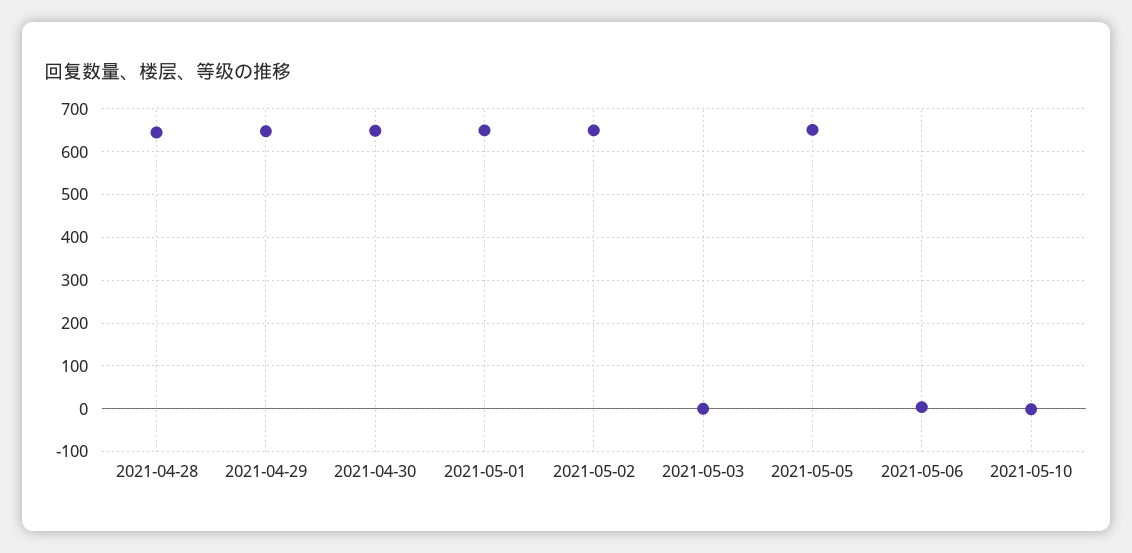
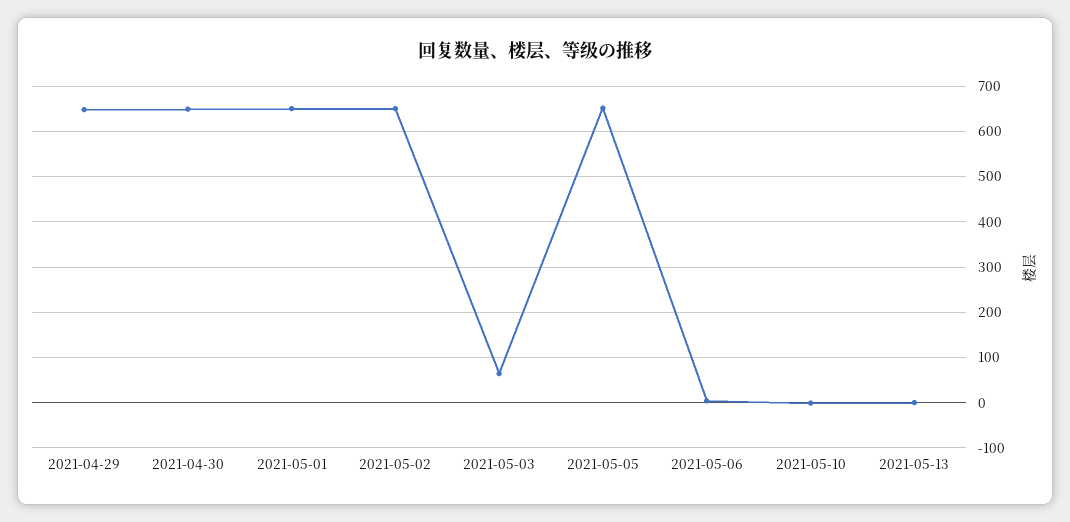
2021-04-28: 640 -> none
2021-05-03: 0 -> 60
2021-05-13: none -> 0

